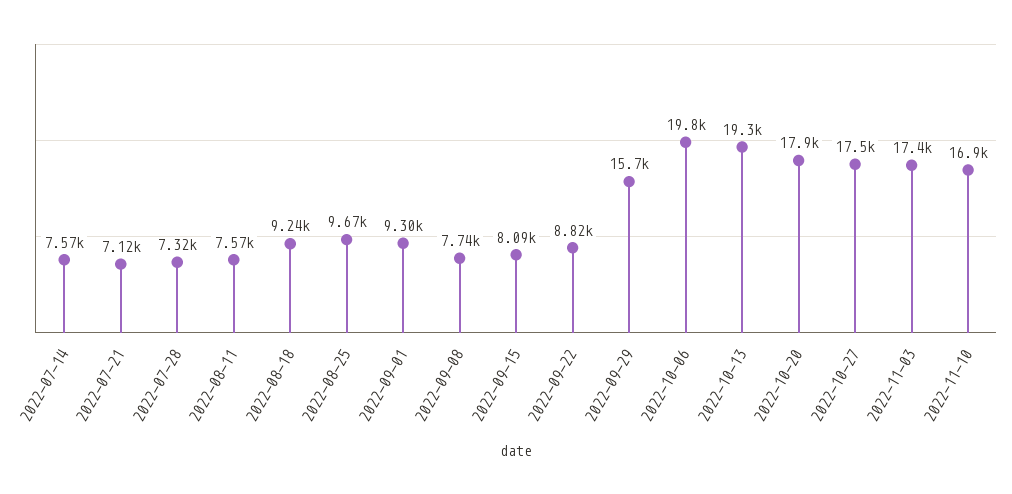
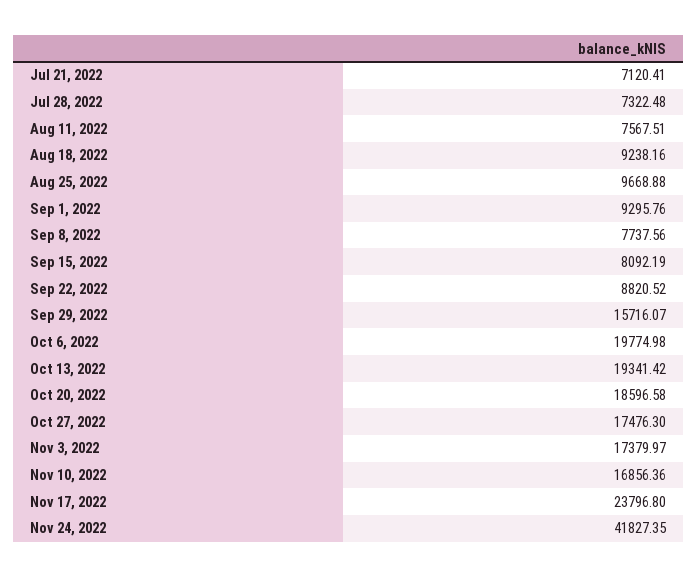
2022-07-14: 7570 -> none
2022-10-20: 17900 -> 18596.58
Nov 17, 2022: none -> 23796.8
Nov 24, 2022: none -> 41827.35

